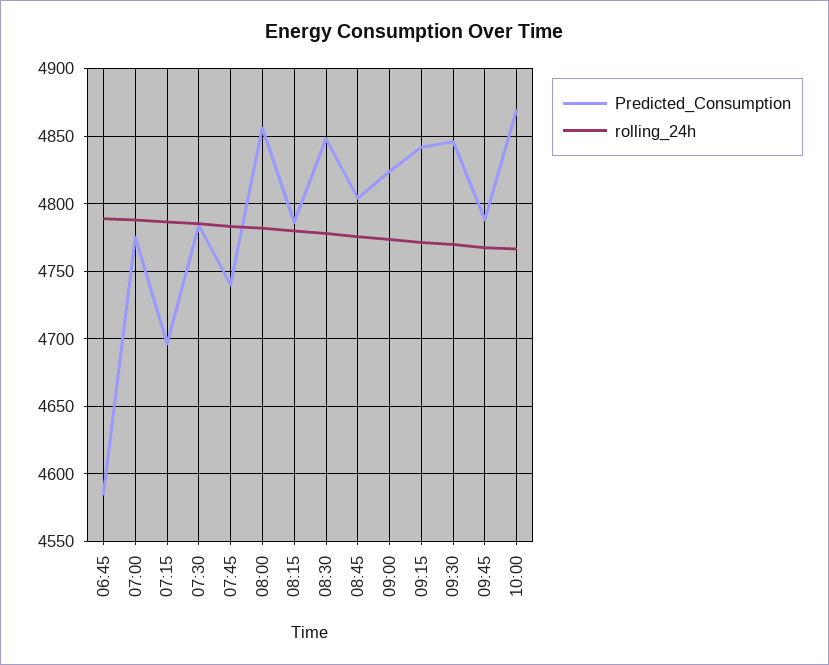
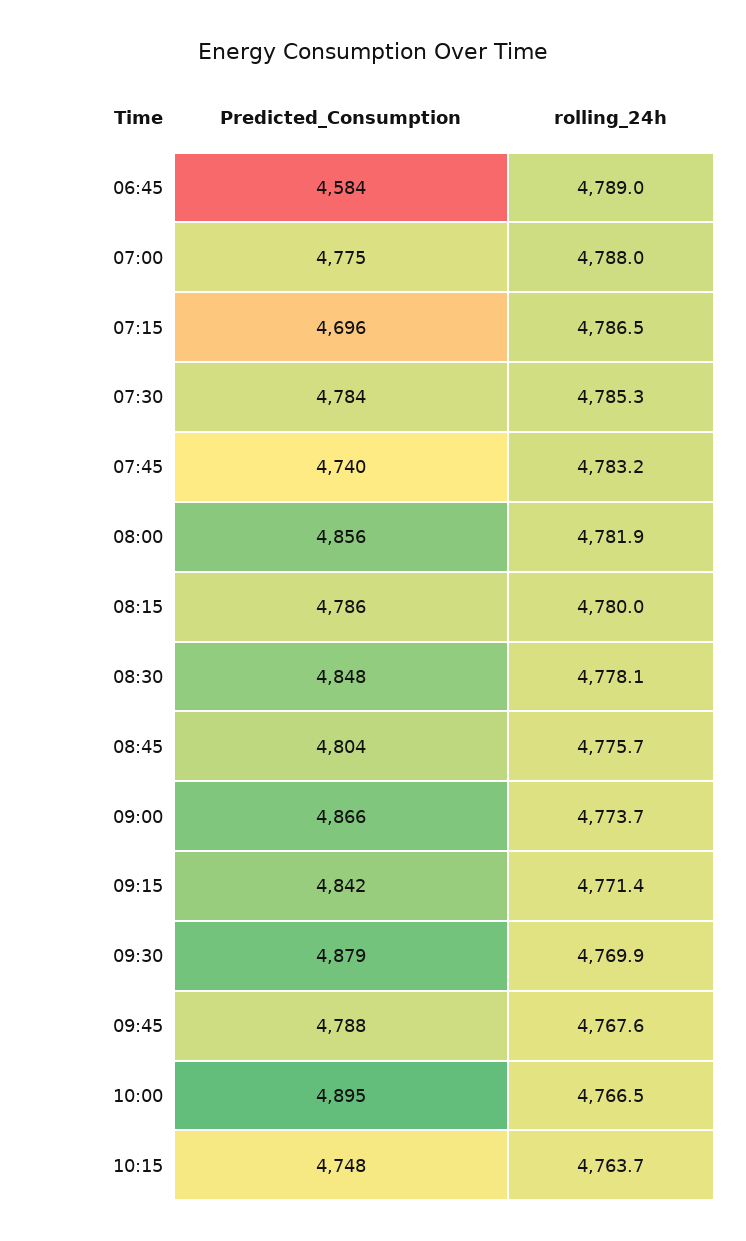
Predicted_Consumption, 09:00: 4825 -> 4866
Predicted_Consumption, 09:30: 4845 -> 4879
Predicted_Consumption, 10:00: 4870 -> 4895
Predicted_Consumption, 10:15: none -> 4748
rolling_24h, 10:15: none -> 4763.7

